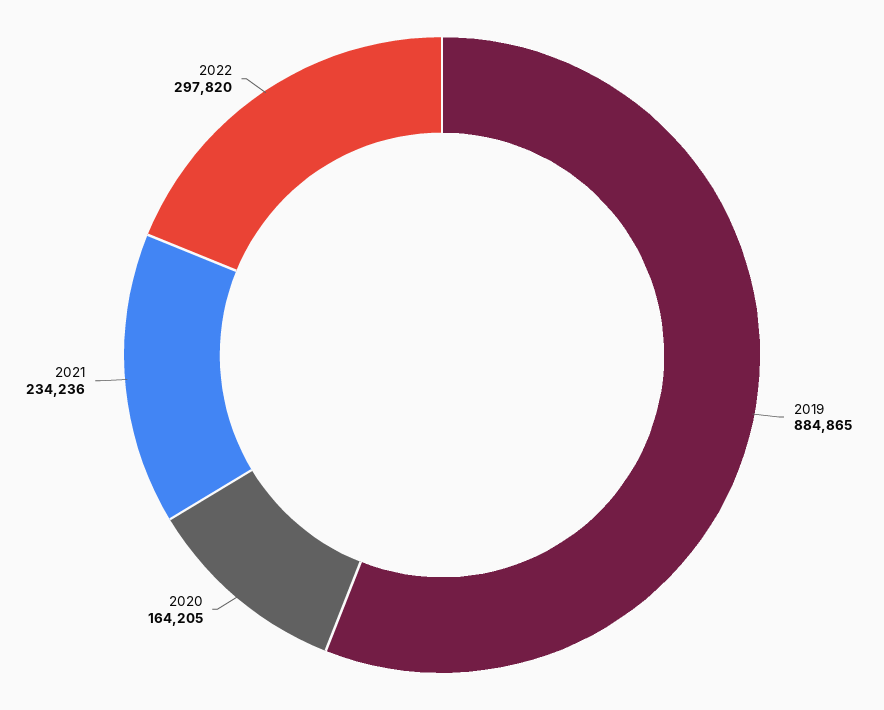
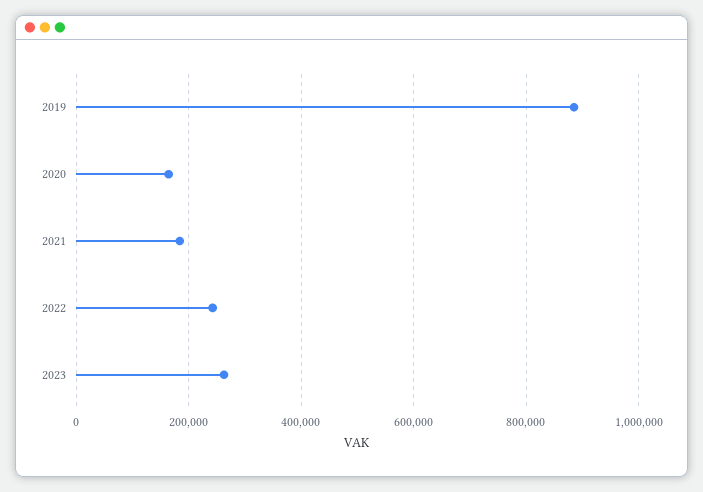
2021: 234236 -> 180000
2022: 297820 -> 240000
2023: none -> 260000

